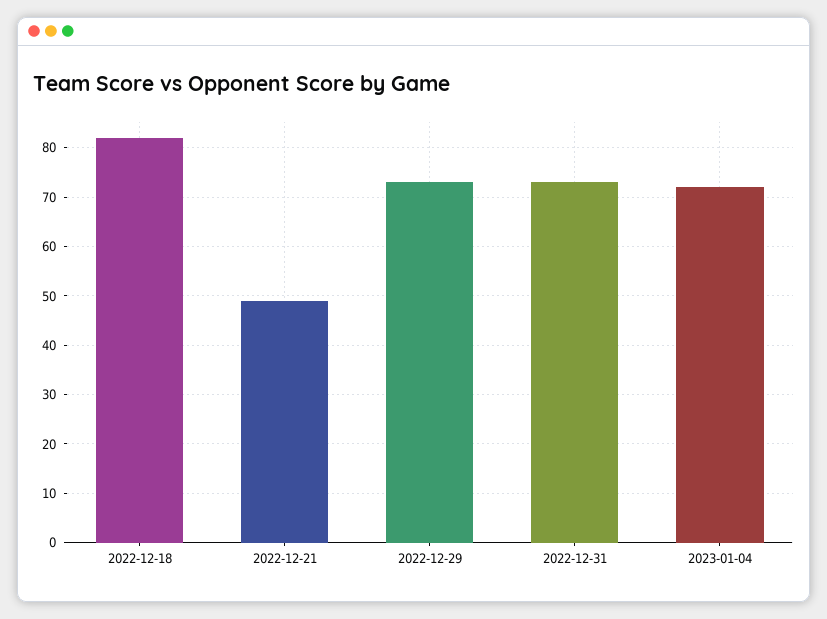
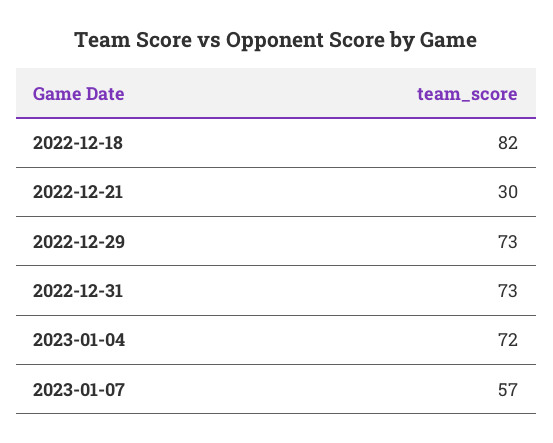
2022-12-21: 50 -> 30
2023-01-07: none -> 57

